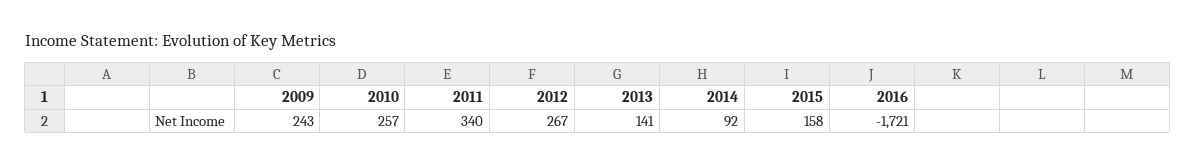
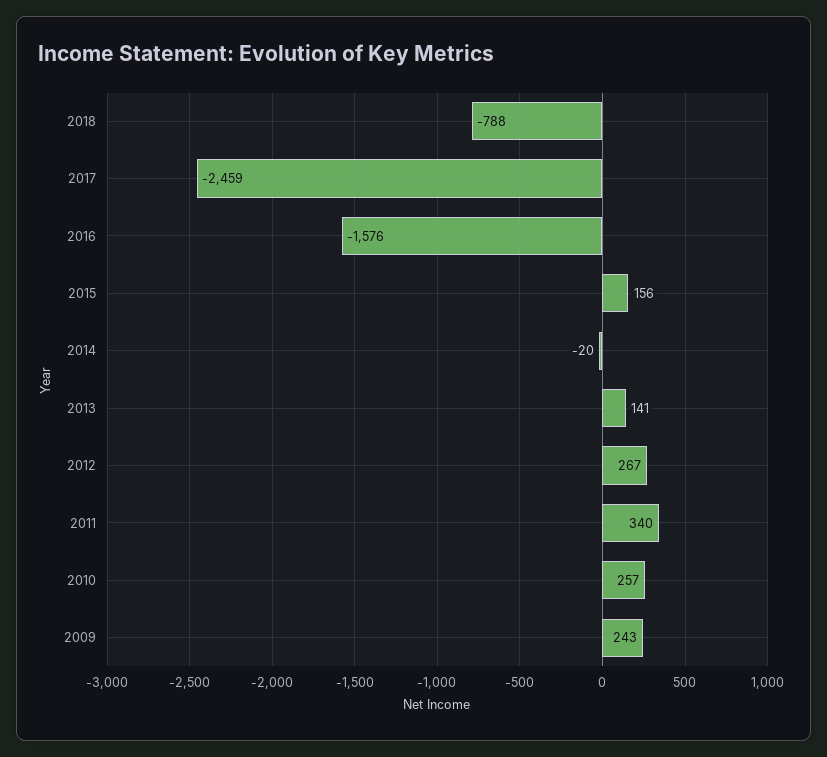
2014: 92 -> -20
2015: 158 -> 156
2016: -1721 -> -1576
2018: none -> -788
2017: none -> -2459

